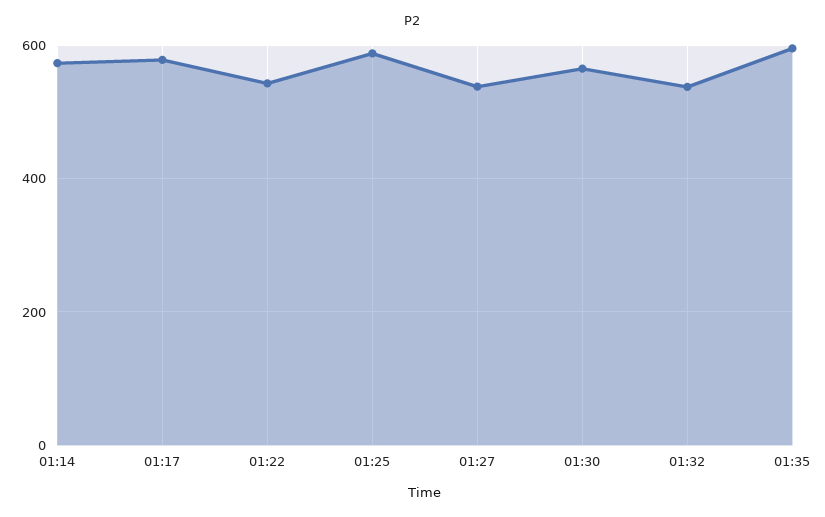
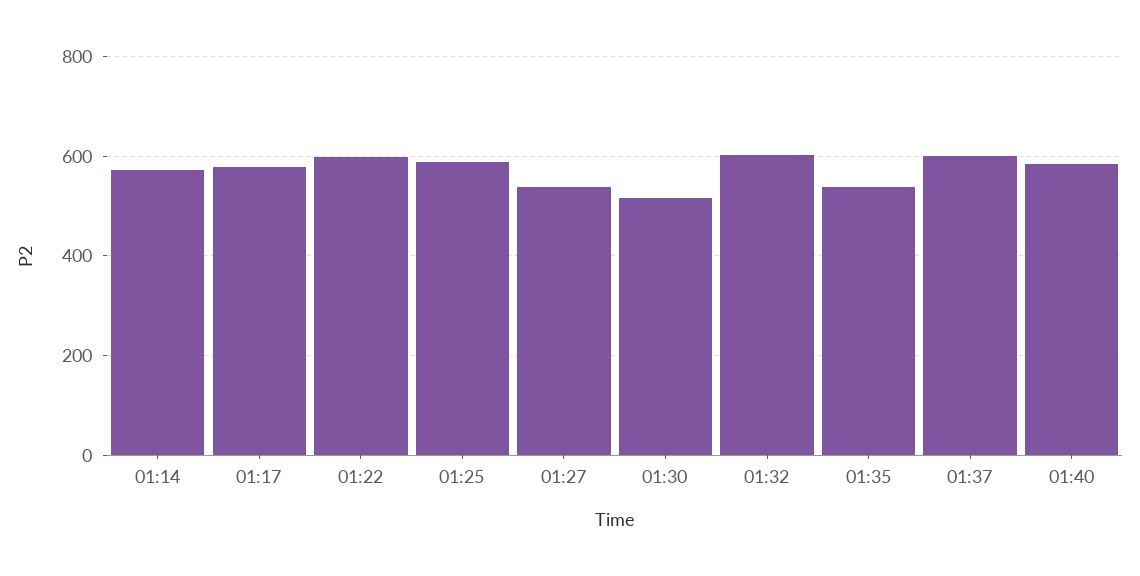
01:22: 540 -> 600
01:30: 560 -> 520
01:32: 540 -> 600
01:35: 600 -> 540
01:37: none -> 600
01:40: none -> 580

